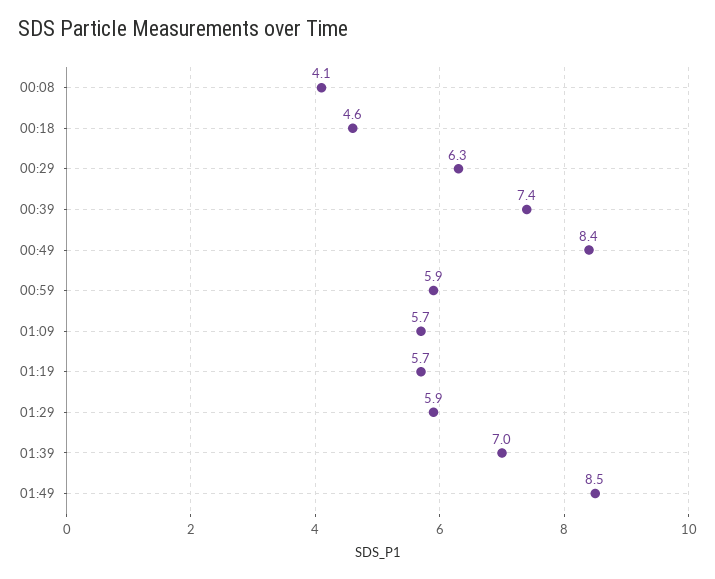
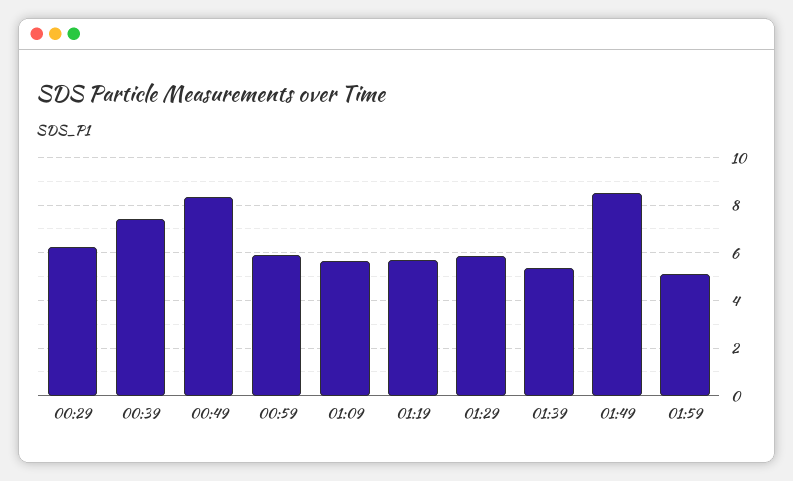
00:08: 4.1 -> none
00:18: 4.6 -> none
01:39: 7 -> 5.5
01:59: none -> 5

